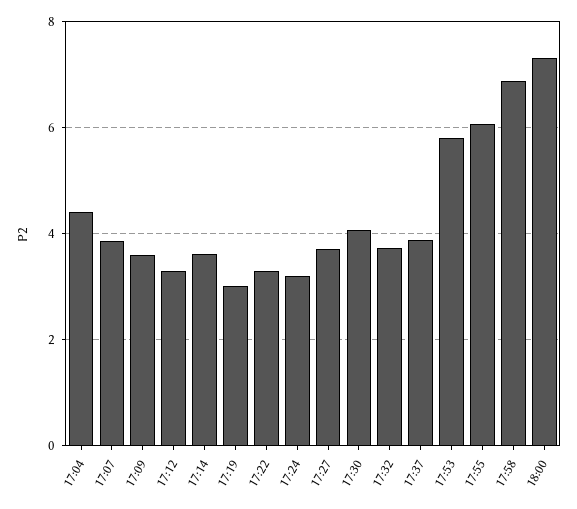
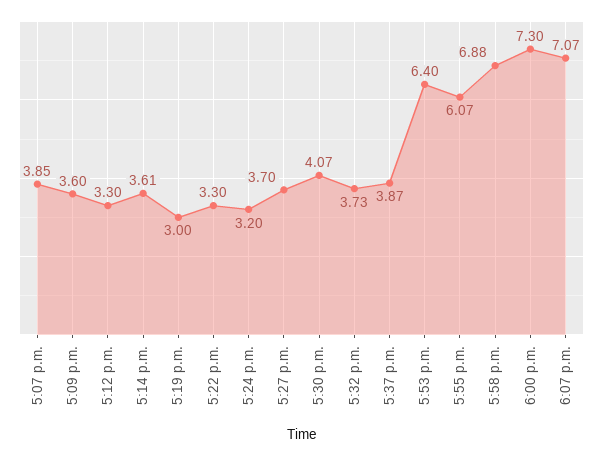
17:04: 4.4 -> none
17:53: 5.8 -> 6.4
6:07 p.m.: none -> 7.07

